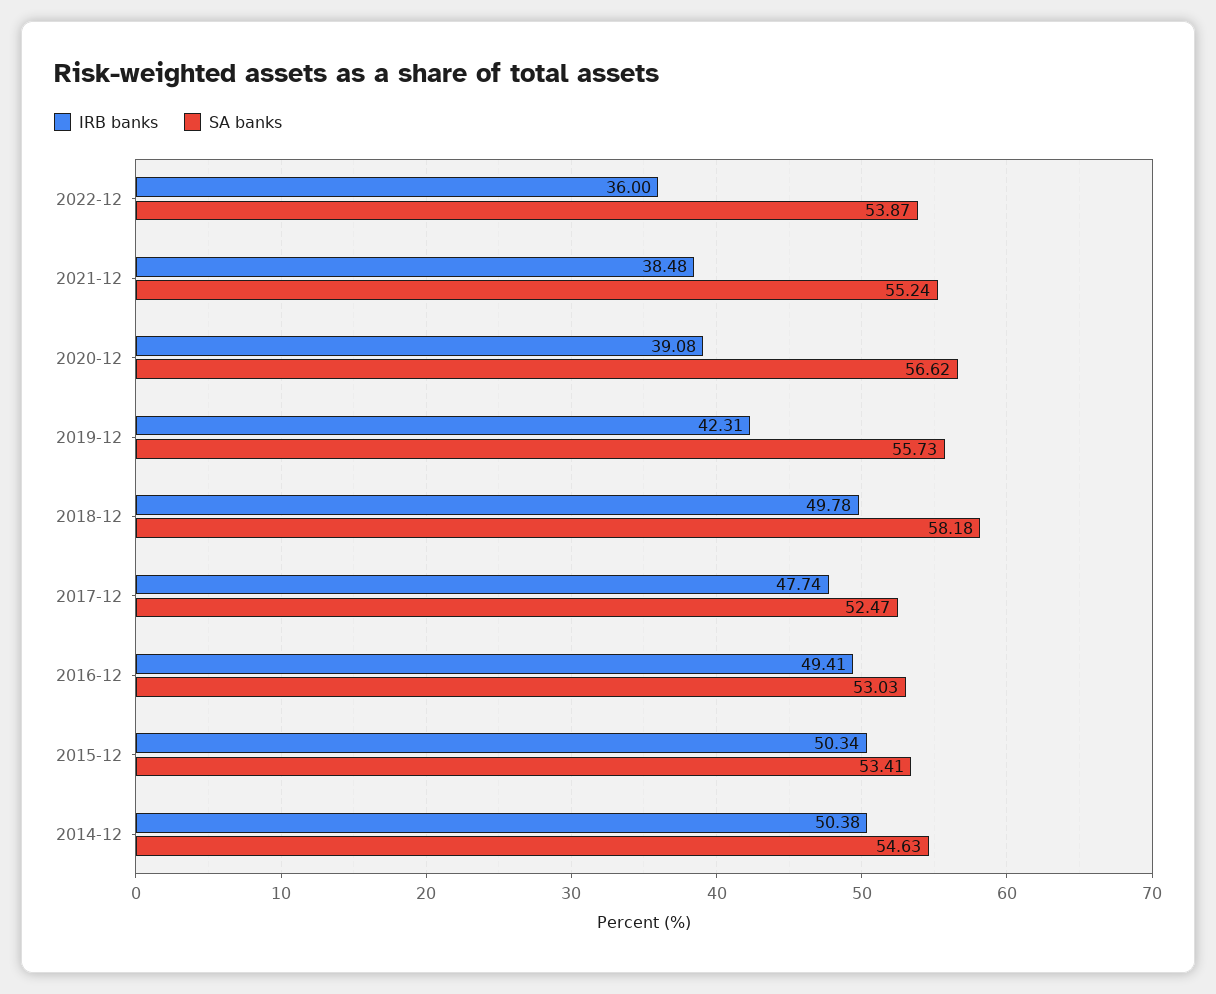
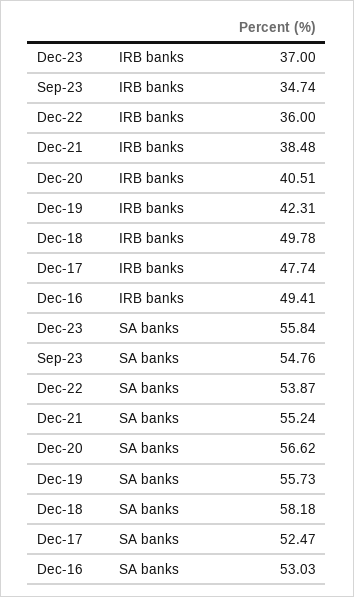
IRB banks, 2020-12: 39.08 -> 40.51
IRB banks, 2015-12: 50.34 -> none
SA banks, 2015-12: 53.41 -> none
IRB banks, 2014-12: 50.38 -> none
SA banks, 2014-12: 54.63 -> none
IRB banks, Dec-23: none -> 37
IRB banks, Sep-23: none -> 34.74
SA banks, Dec-23: none -> 55.84
SA banks, Sep-23: none -> 54.76

